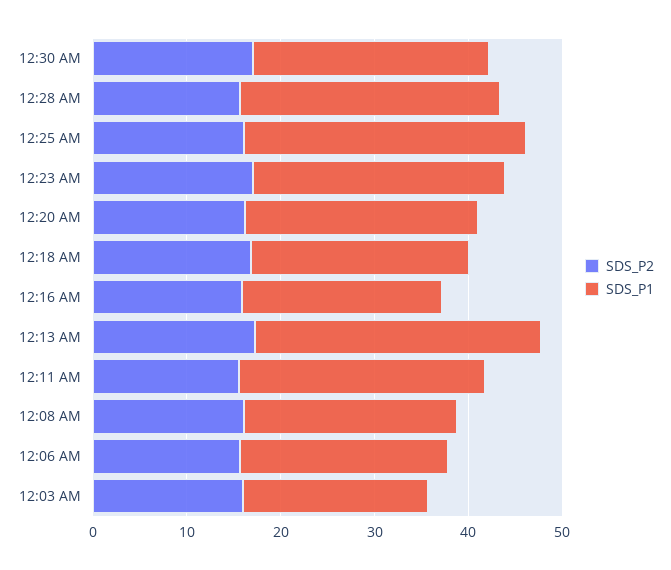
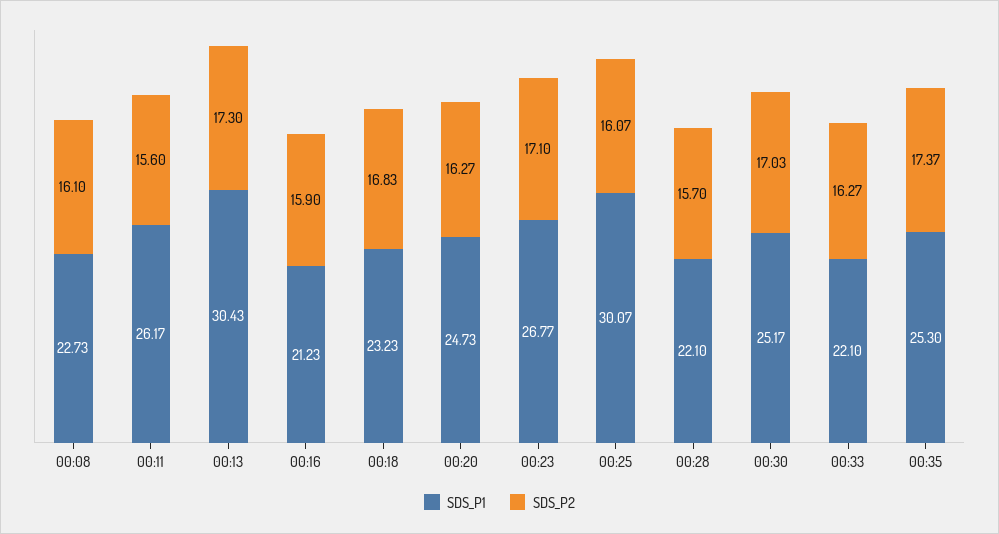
SDS_P1, 12:28 AM: 28 -> 22.1
SDS_P2, 12:06 AM: 16 -> none
SDS_P1, 12:06 AM: 22 -> none
SDS_P2, 12:03 AM: 16 -> none
SDS_P1, 12:03 AM: 20 -> none
SDS_P1, 00:33: none -> 22.1
SDS_P2, 00:33: none -> 16.27
SDS_P1, 00:35: none -> 25.3
SDS_P2, 00:35: none -> 17.37

